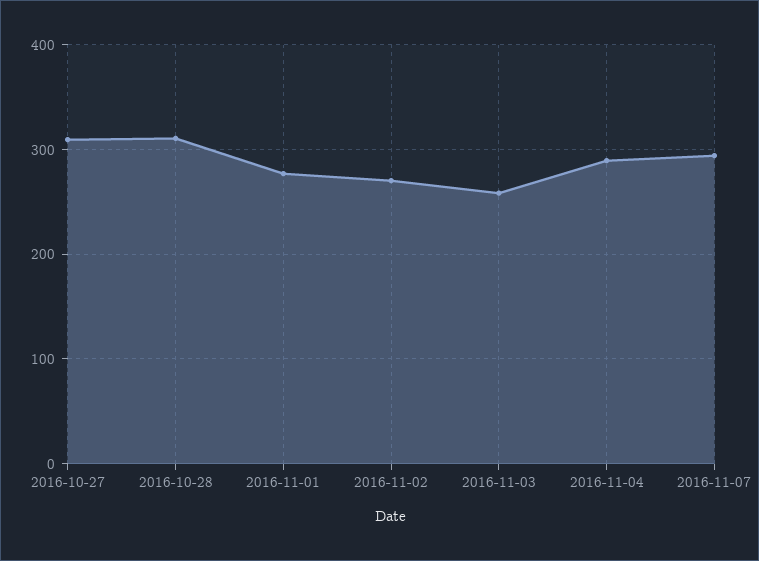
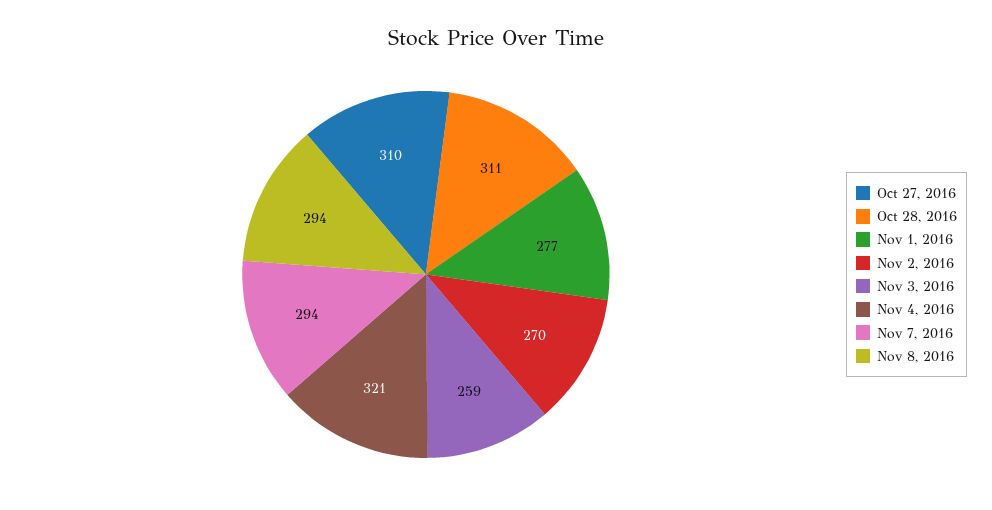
2016-11-04: 290 -> 321
Nov 8, 2016: none -> 294

